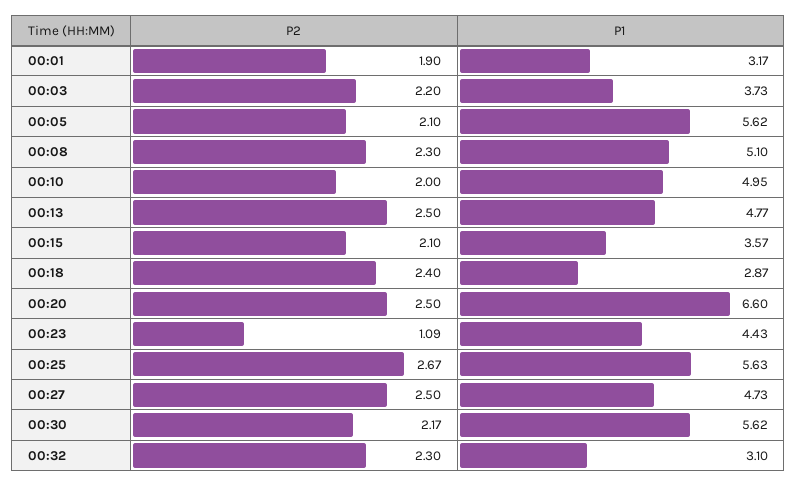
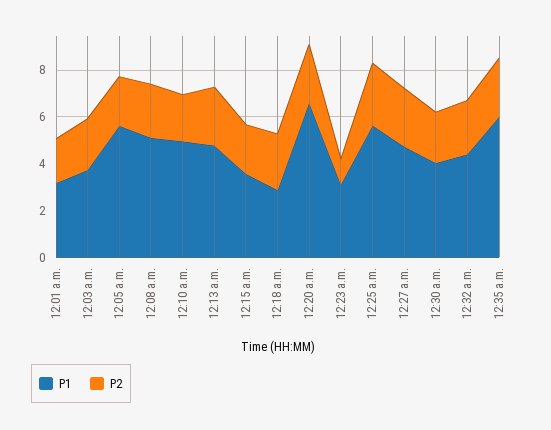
P1, 00:23: 4.43 -> 3
P1, 00:30: 5.62 -> 4
P1, 00:32: 3.1 -> 4.5
P1, 12:35 a.m.: none -> 6
P2, 12:35 a.m.: none -> 2.5

